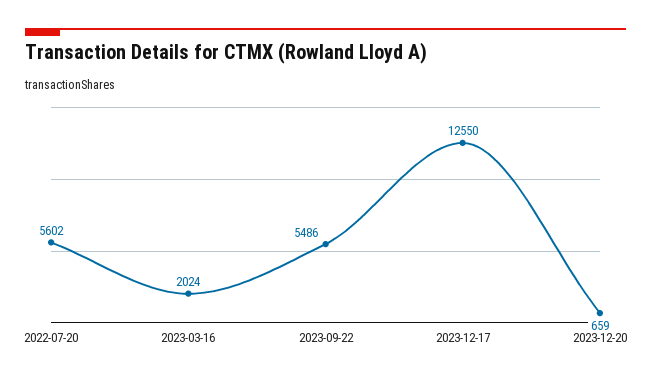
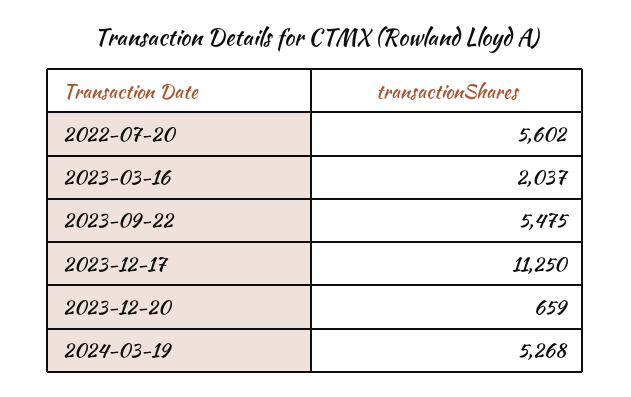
2023-03-16: 2024 -> 2037
2023-09-22: 5486 -> 5475
2023-12-17: 12550 -> 11250
2024-03-19: none -> 5268

